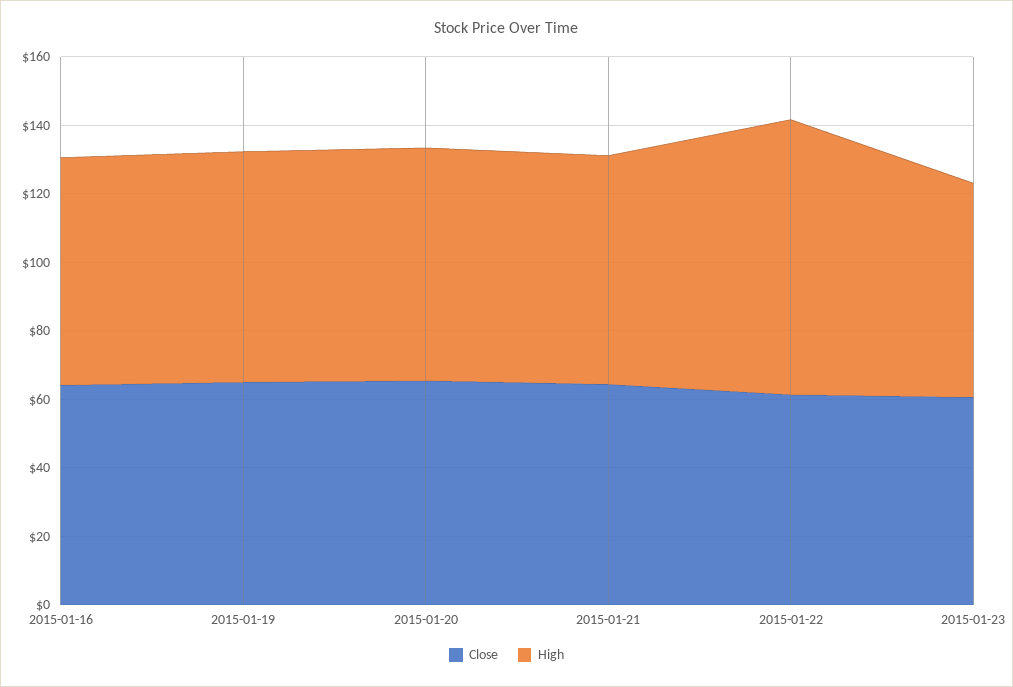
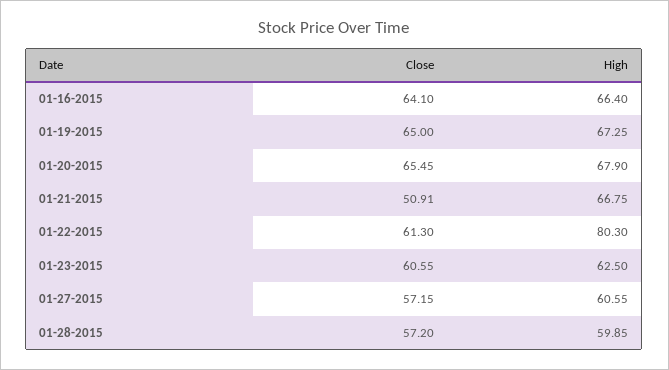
Close, 2015-01-21: 65 -> 50.91
Close, 01-27-2015: none -> 57.15
High, 01-27-2015: none -> 60.55
Close, 01-28-2015: none -> 57.2
High, 01-28-2015: none -> 59.85

